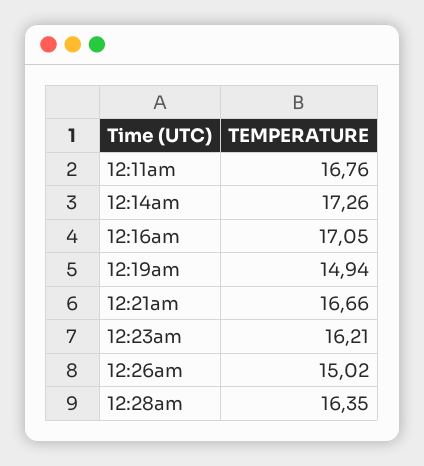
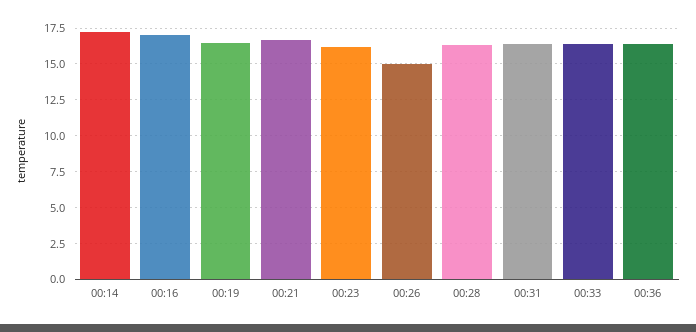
12:11am: 16.76 -> none
12:19am: 14.94 -> 16.5
00:31: none -> 16.5
00:33: none -> 16.5
00:36: none -> 16.5

